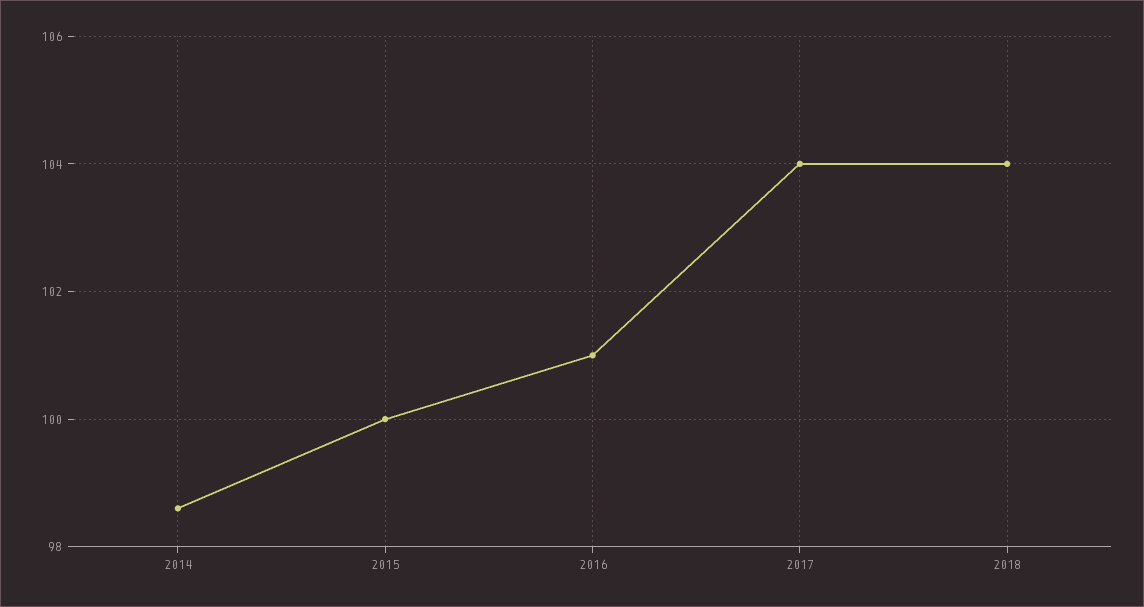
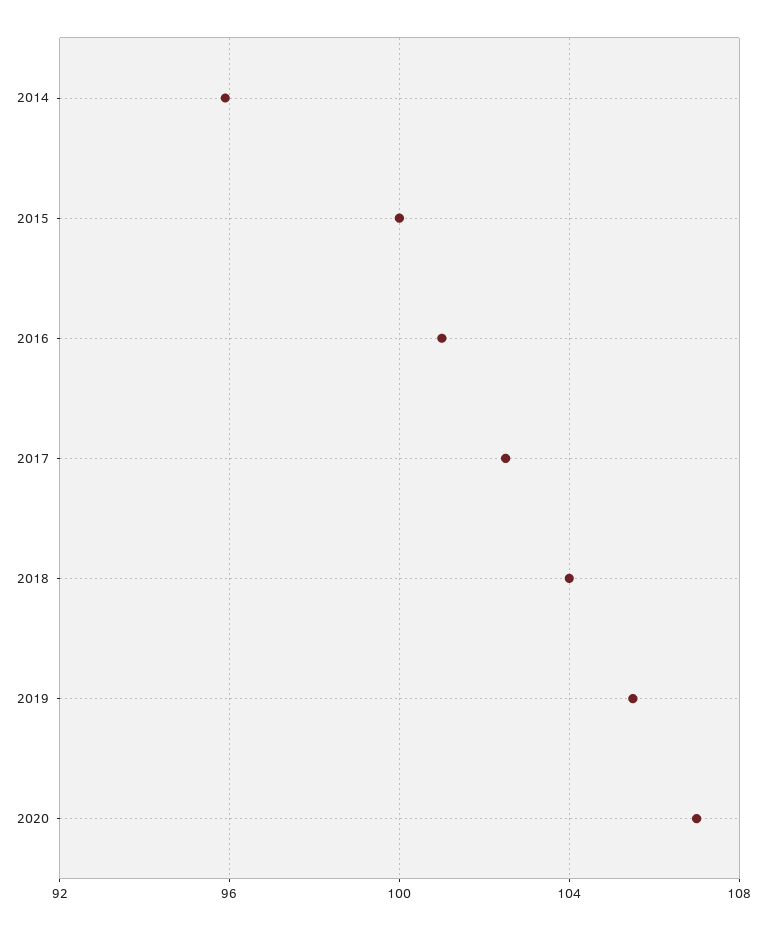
2014: 98.5 -> 96
2017: 104 -> 102.5
2019: none -> 105.5
2020: none -> 107

